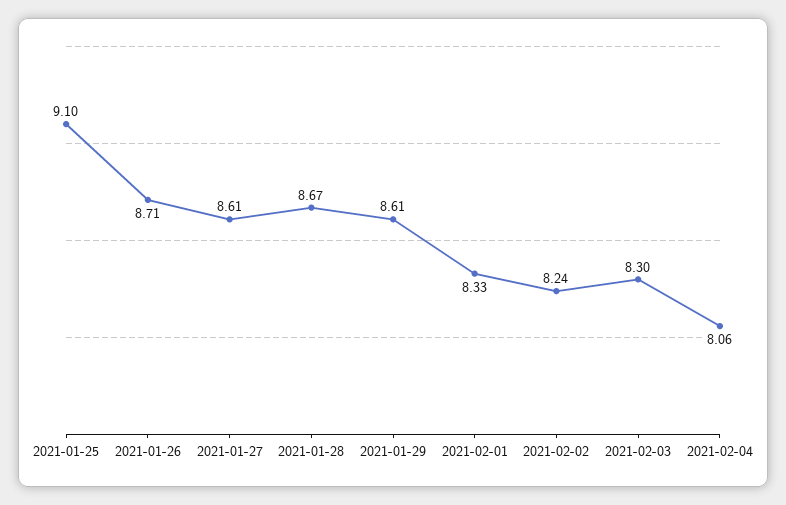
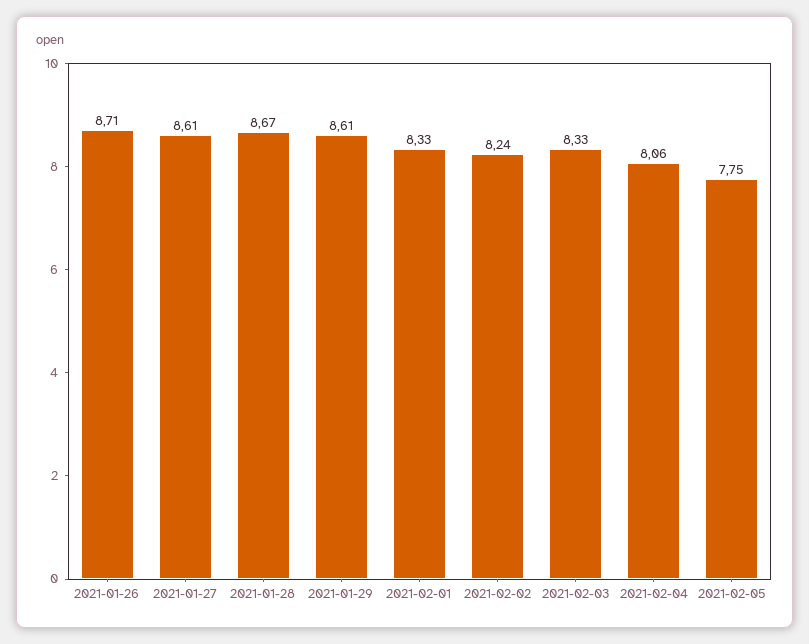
2021-01-25: 9.1 -> none
2021-02-03: 8.3 -> 8.33
2021-02-05: none -> 7.75

